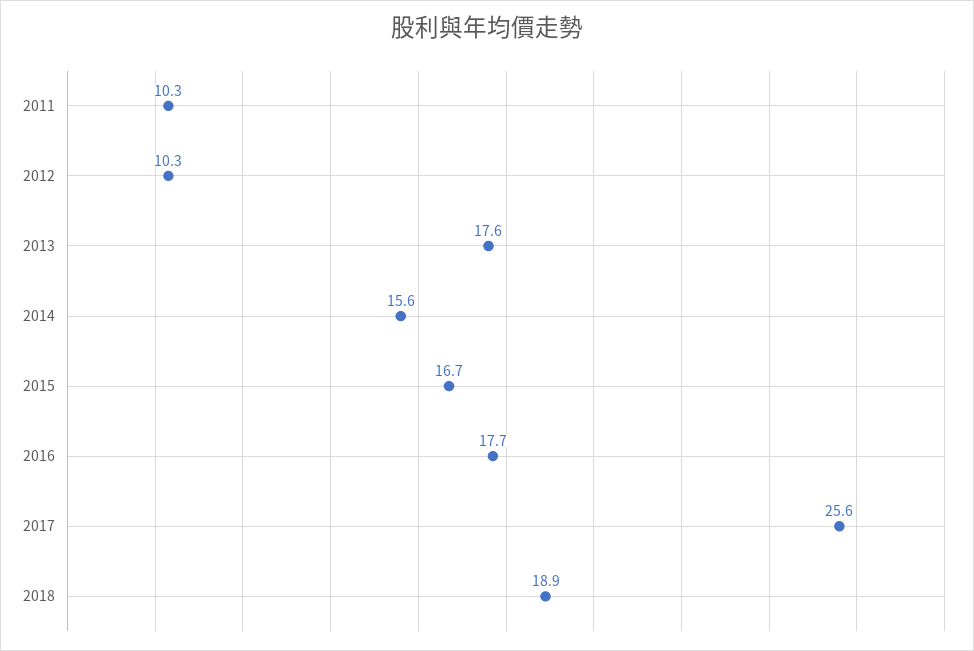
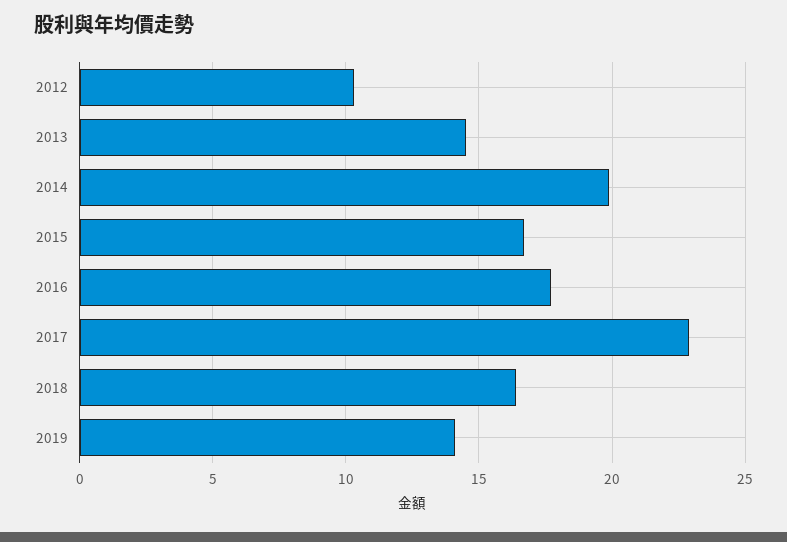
2011: 10.3 -> none
2013: 17.6 -> 14.5
2014: 15.6 -> 20
2017: 25.6 -> 23
2018: 18.9 -> 16.5
2019: none -> 14

